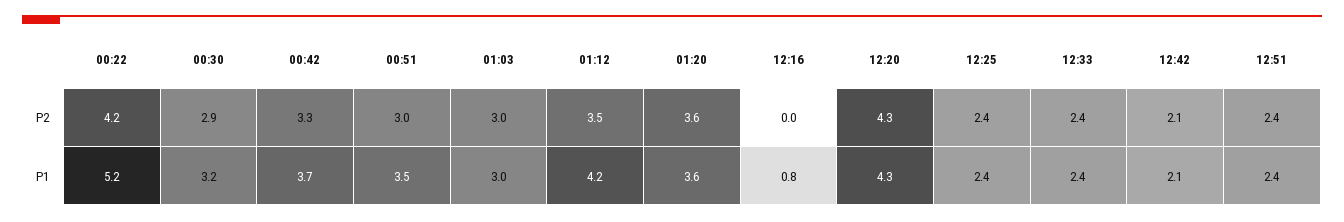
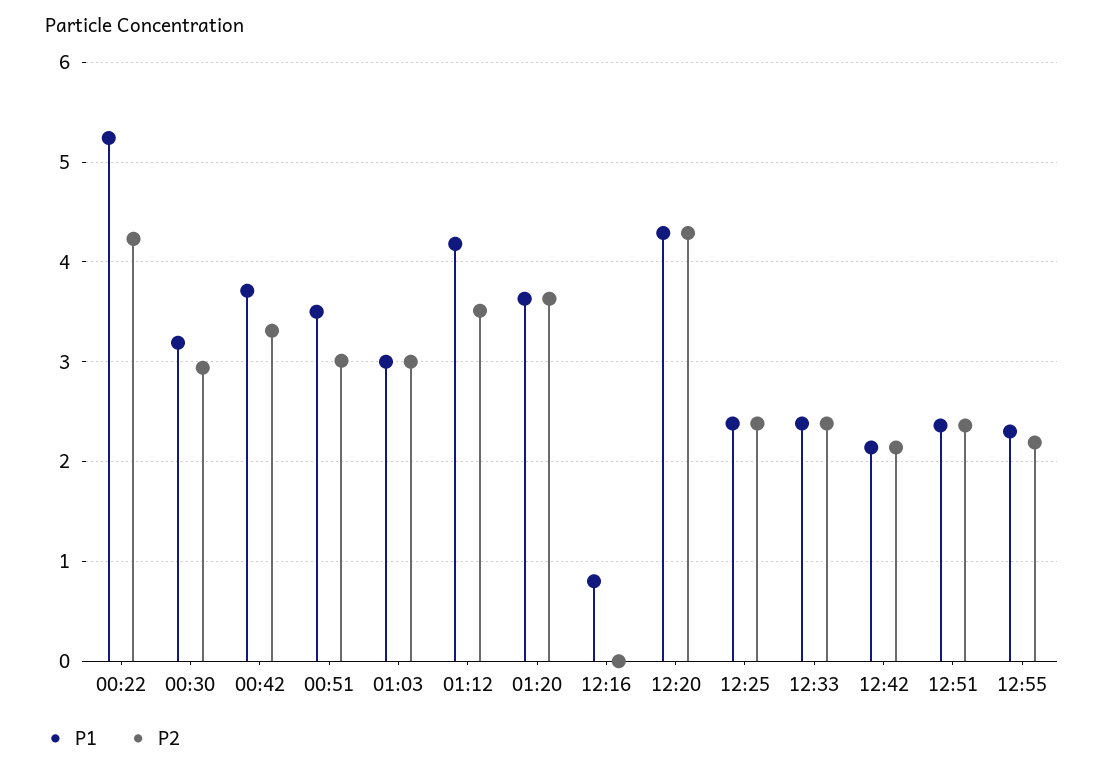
P1, 12:55: none -> 2.3
P2, 12:55: none -> 2.2

